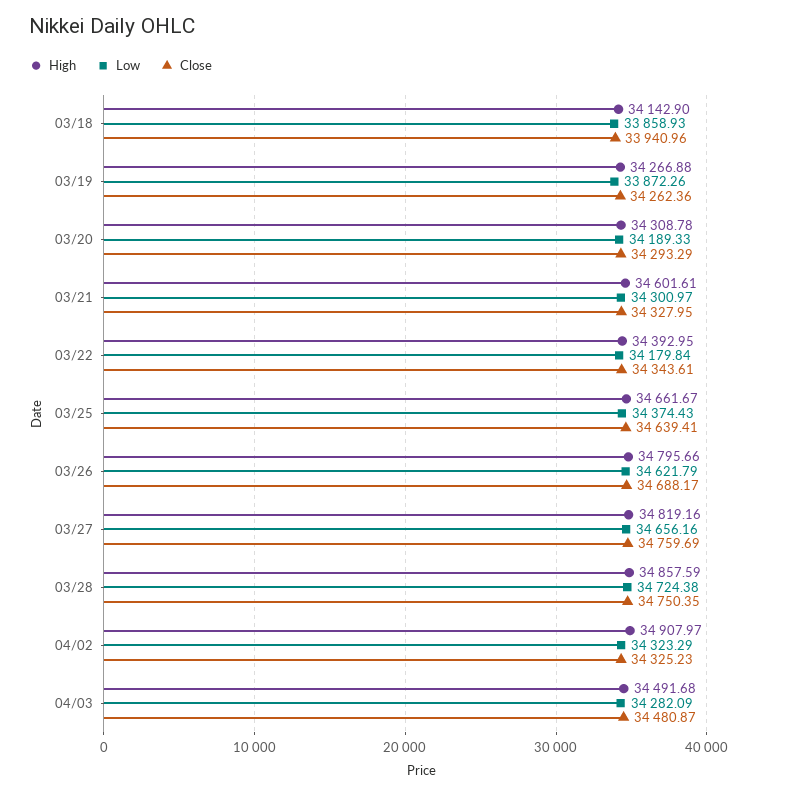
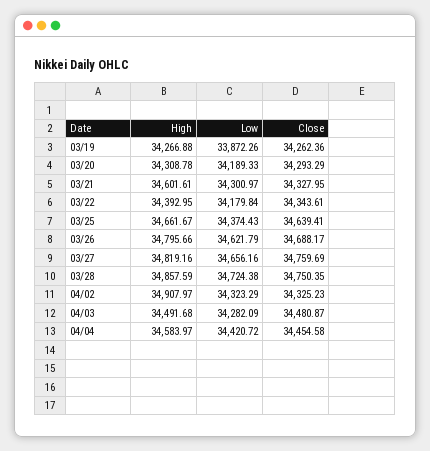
High, 03/18: 34142.9 -> none
Low, 03/18: 33858.93 -> none
Close, 03/18: 33940.96 -> none
High, 04/04: none -> 34583.97
Low, 04/04: none -> 34420.72
Close, 04/04: none -> 34454.58

